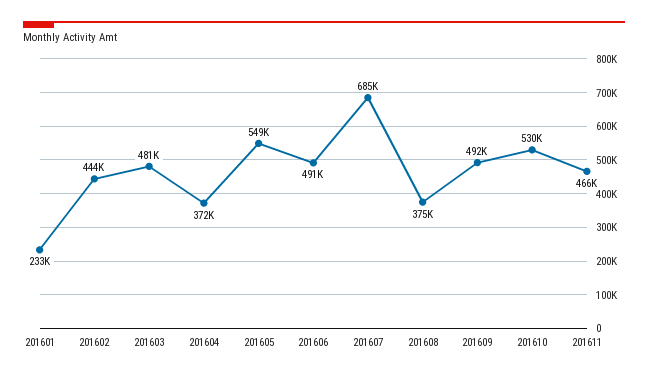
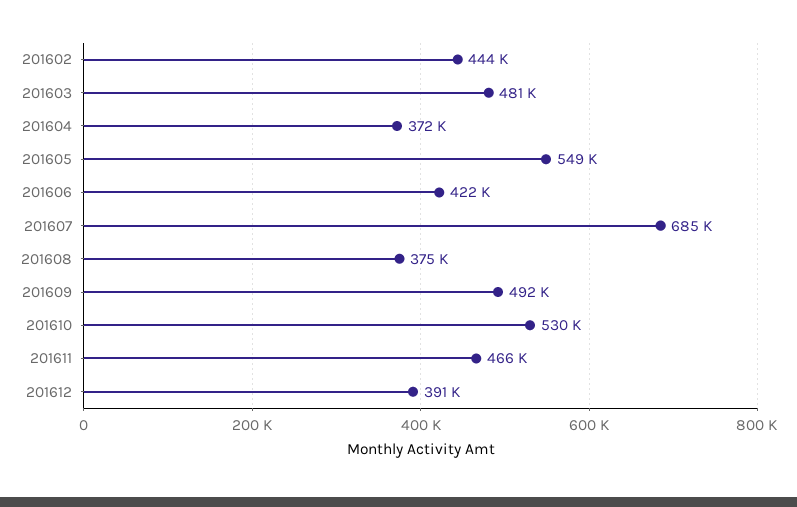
201601: 233000 -> none
201606: 491000 -> 422000
201612: none -> 391000

